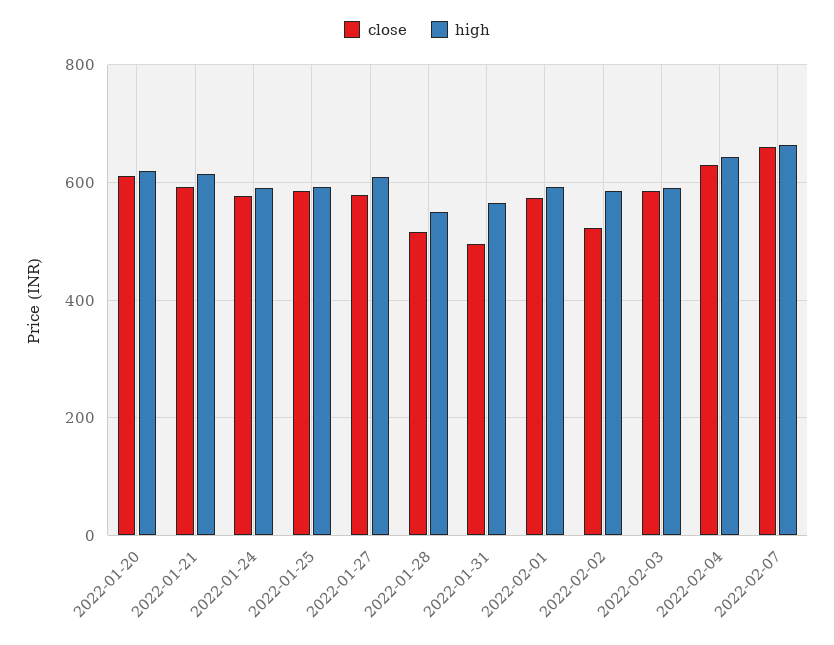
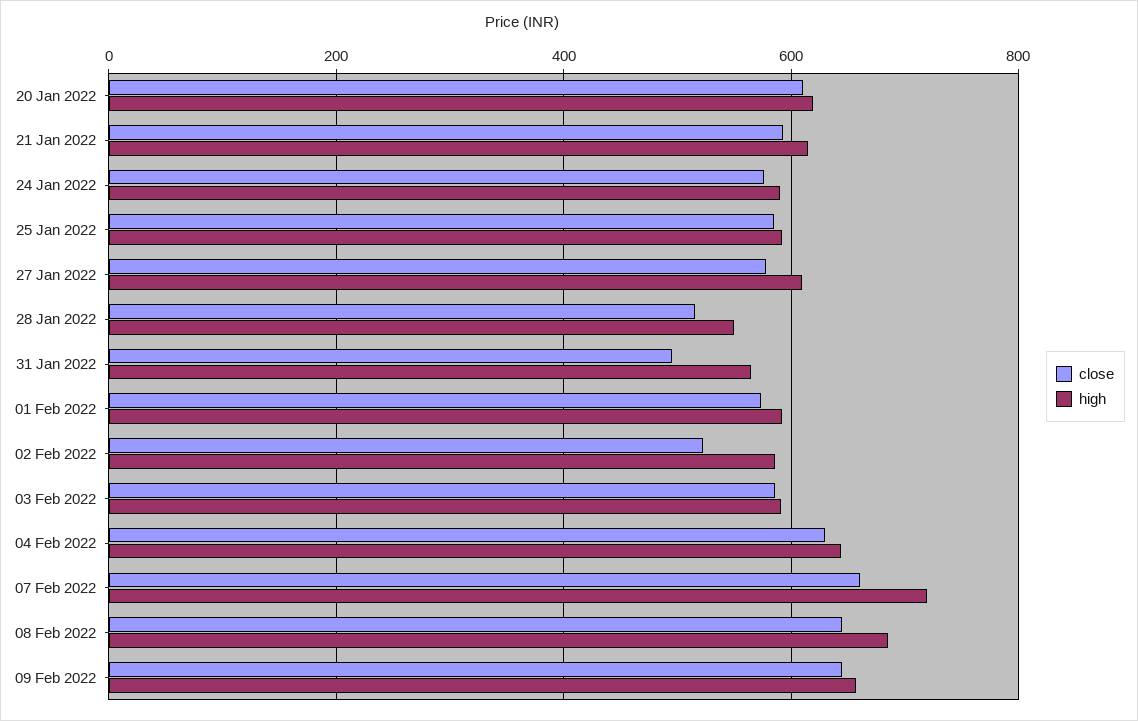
high, 2022-02-07: 660 -> 720
close, 08 Feb 2022: none -> 640
high, 08 Feb 2022: none -> 680
close, 09 Feb 2022: none -> 640
high, 09 Feb 2022: none -> 660

